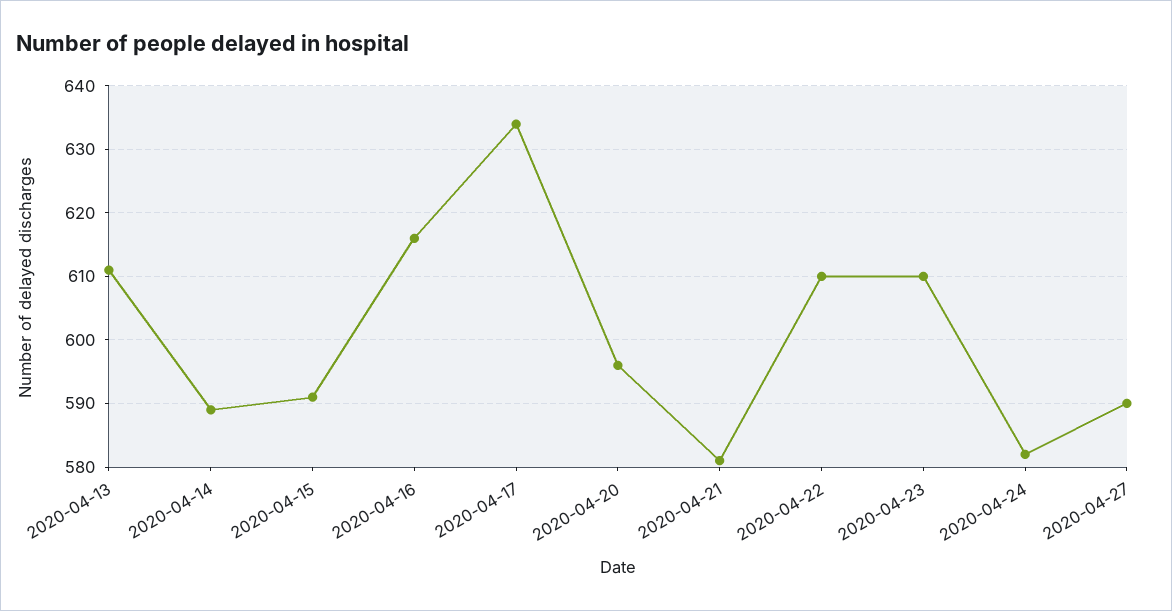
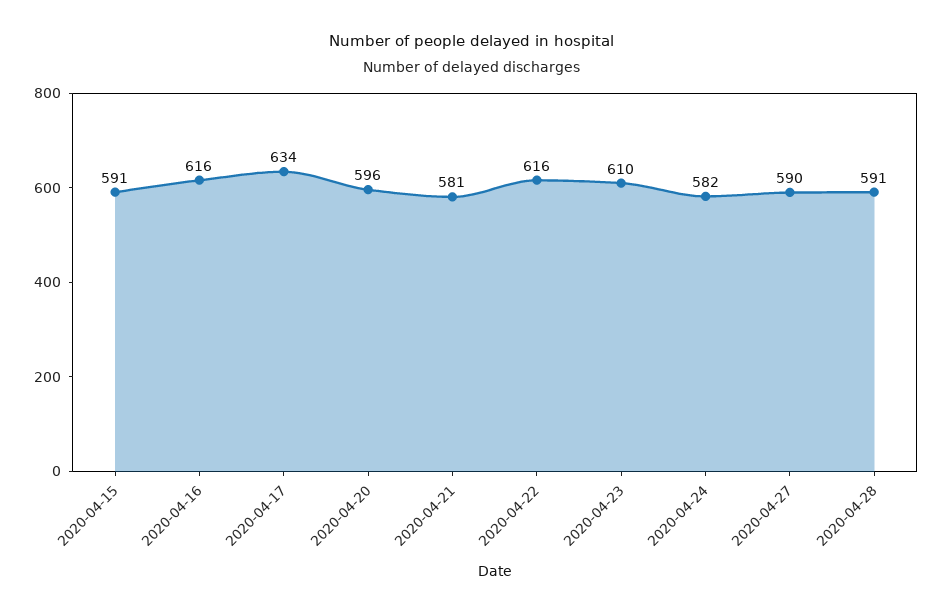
2020-04-13: 611 -> none
2020-04-14: 589 -> none
2020-04-22: 610 -> 616
2020-04-28: none -> 591

